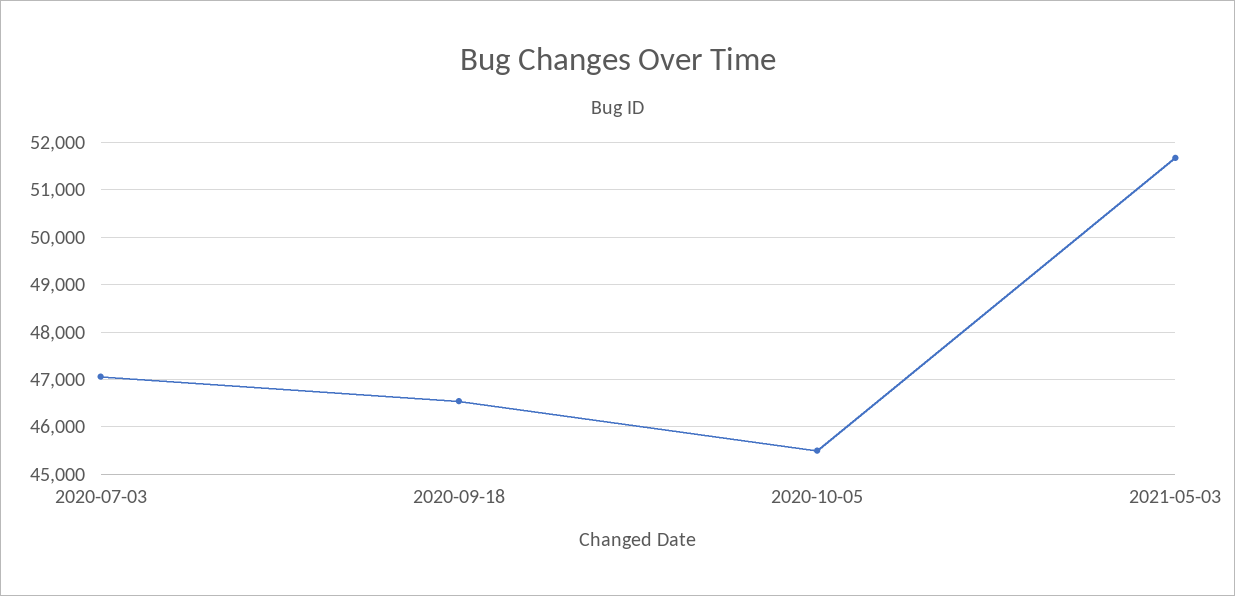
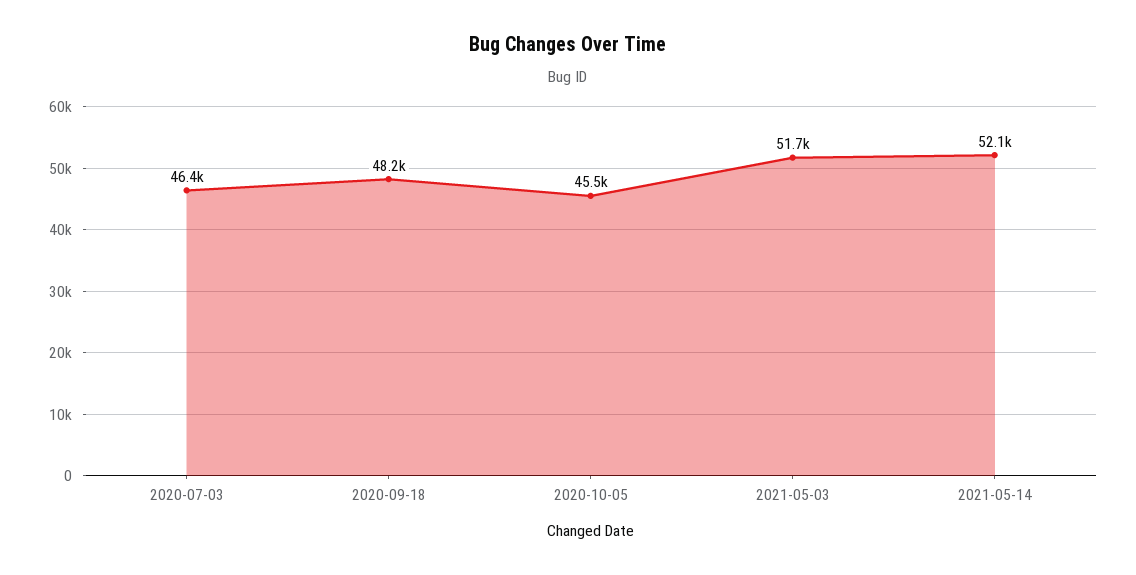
2020-07-03: 47000 -> 46400
2020-09-18: 46600 -> 48200
2021-05-14: none -> 52100

